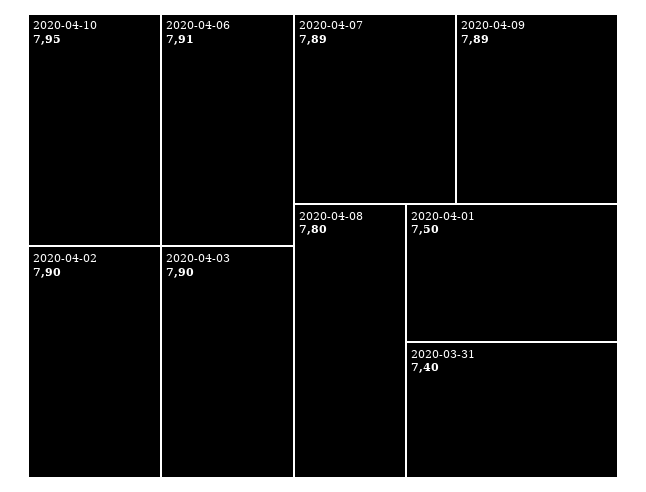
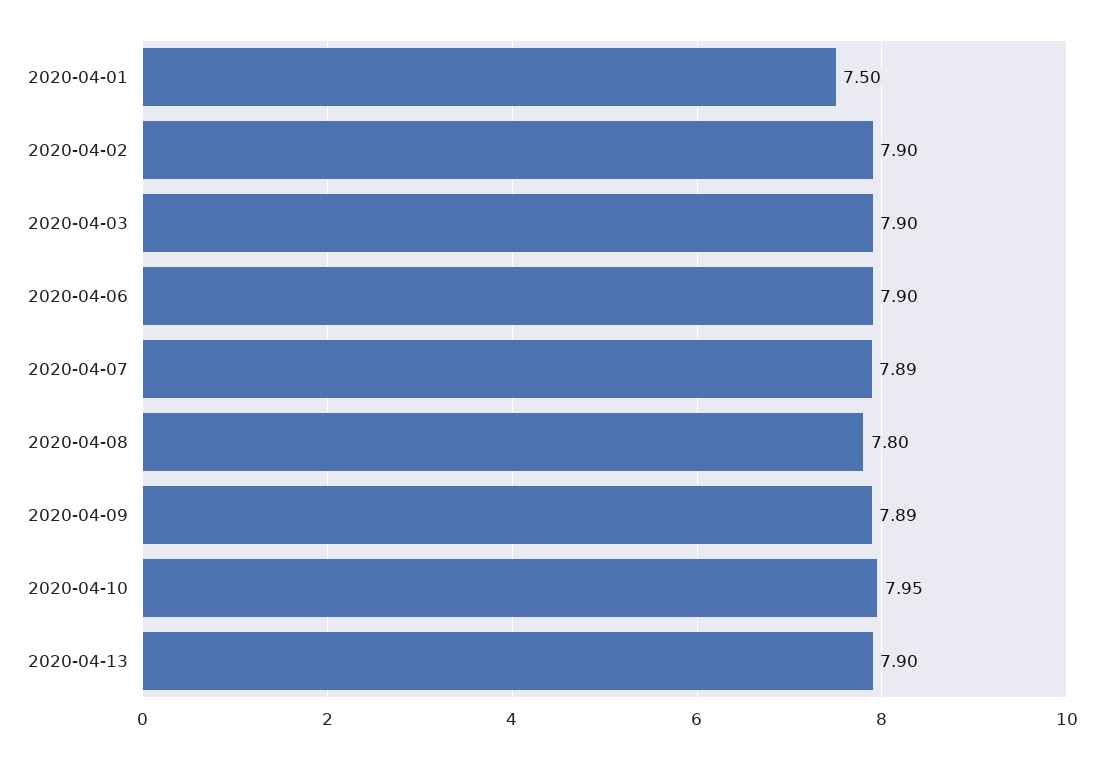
2020-04-06: 7.91 -> 7.9
2020-03-31: 7.4 -> none
2020-04-13: none -> 7.9

